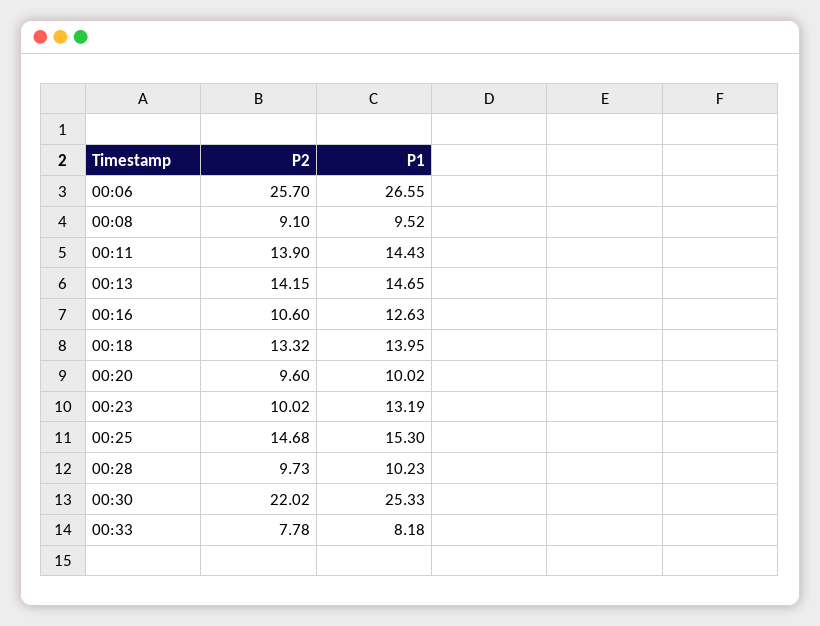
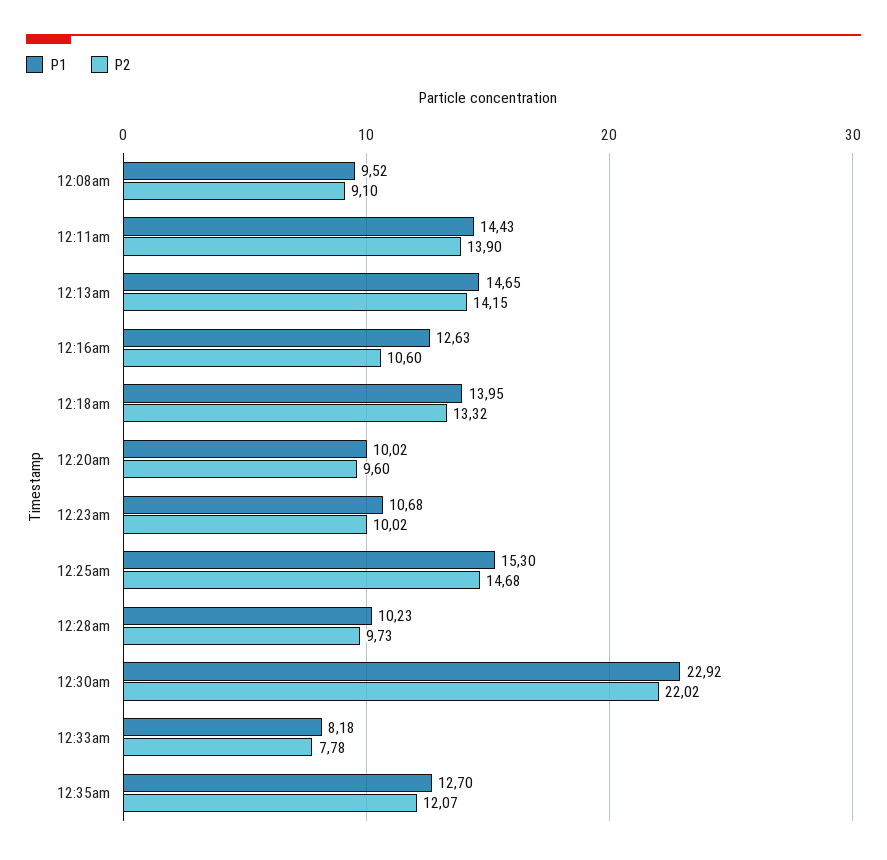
P2, 00:06: 25.7 -> none
P1, 00:06: 26.55 -> none
P1, 00:23: 13.19 -> 10.68
P1, 00:30: 25.33 -> 22.92
P1, 12:35am: none -> 12.7
P2, 12:35am: none -> 12.07

